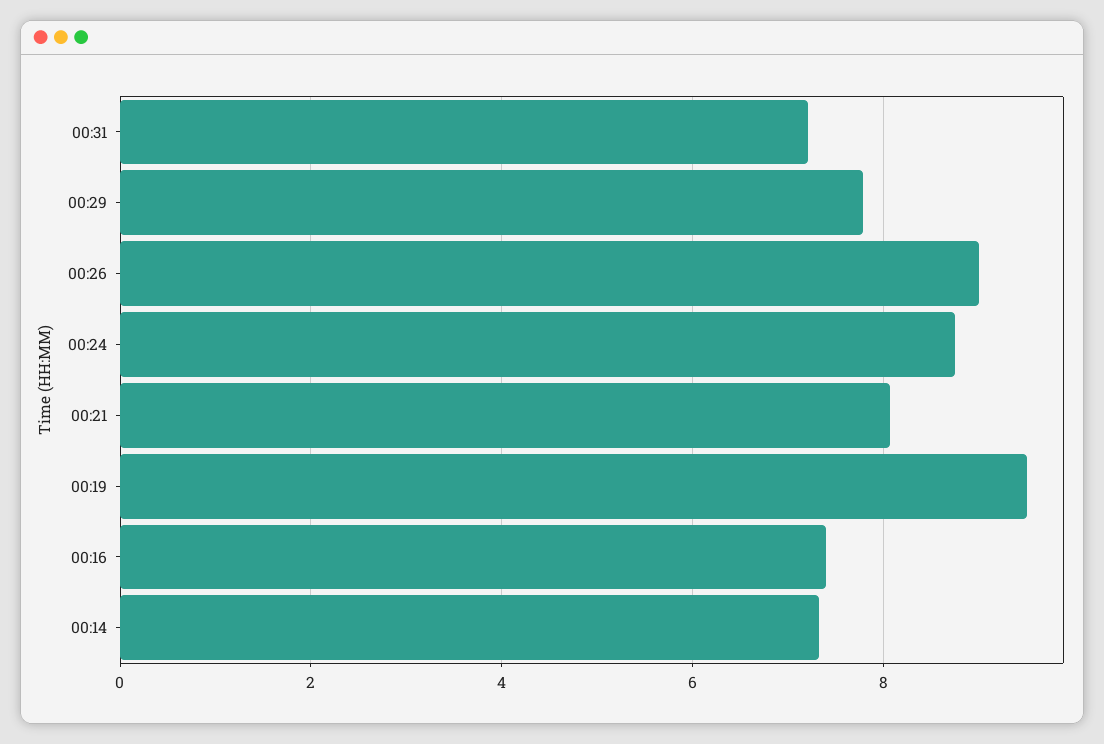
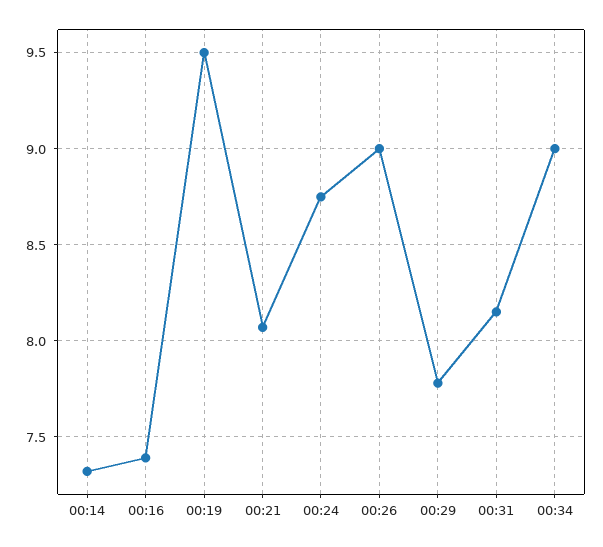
00:31: 7.2 -> 8.15
00:34: none -> 9

